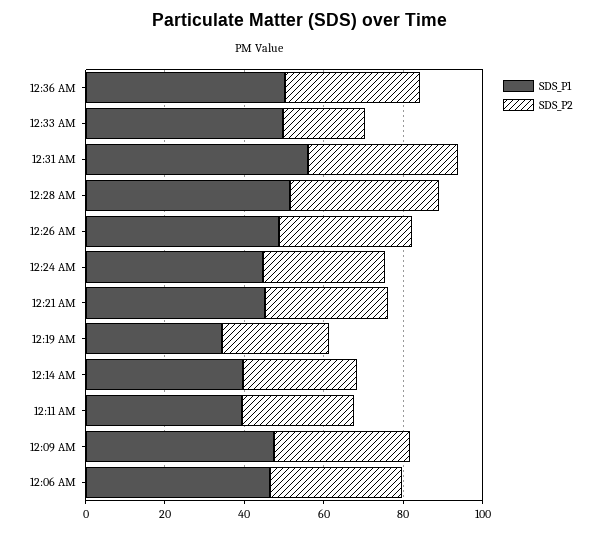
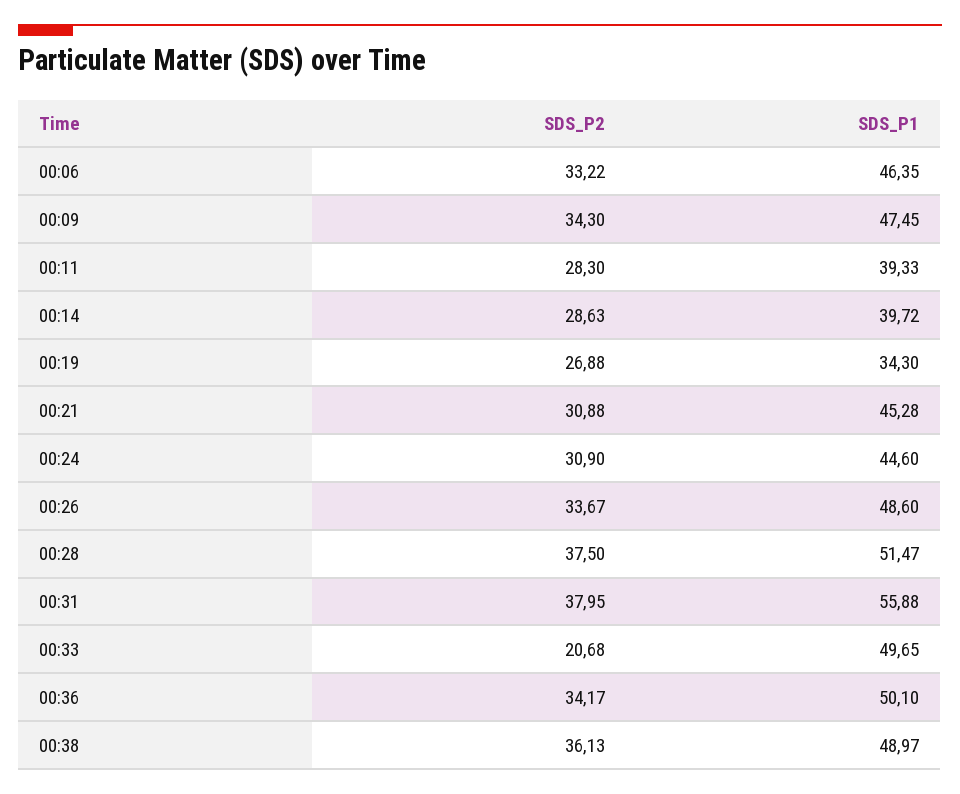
SDS_P2, 00:38: none -> 36.13
SDS_P1, 00:38: none -> 48.97

